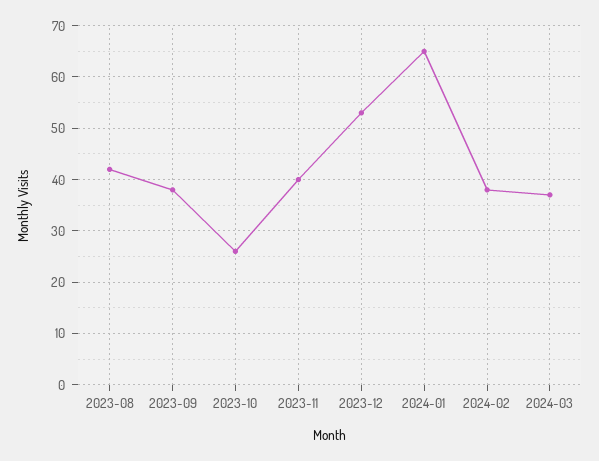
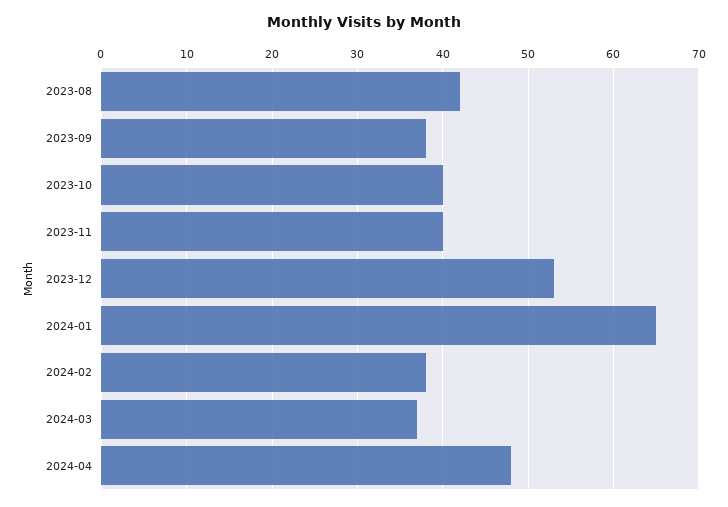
2023-10: 25 -> 40
2024-04: none -> 48

